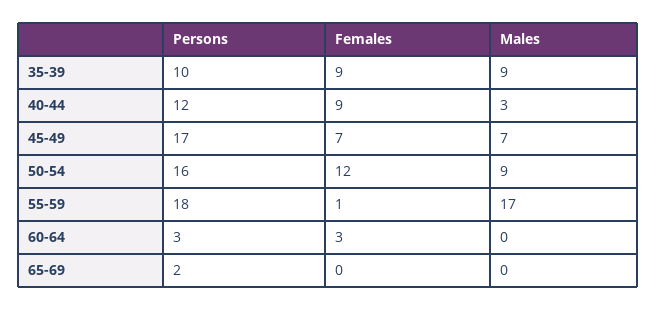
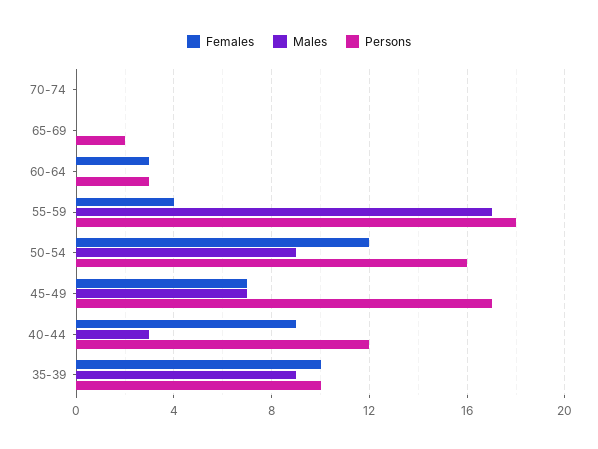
Females, 35-39: 9 -> 10
Females, 55-59: 1 -> 4
Females, 70-74: none -> 0
Males, 70-74: none -> 0
Persons, 70-74: none -> 0

